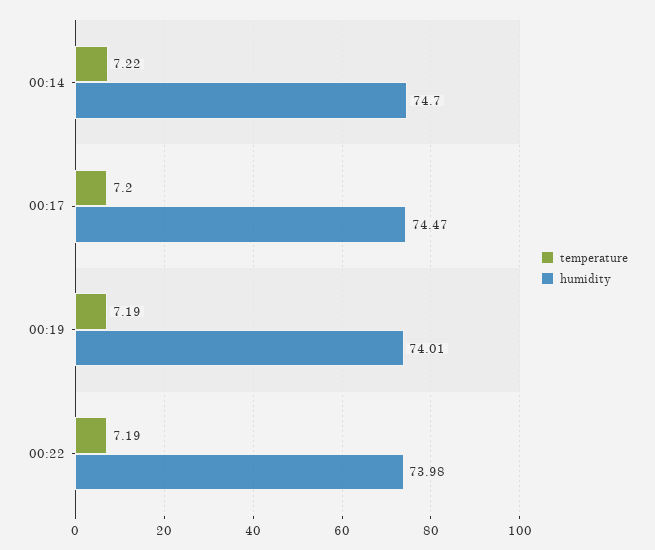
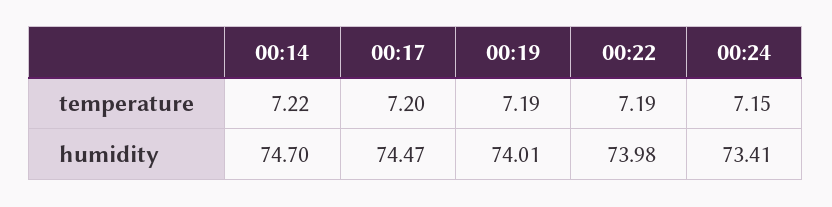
temperature, 00:24: none -> 7.15
humidity, 00:24: none -> 73.41

